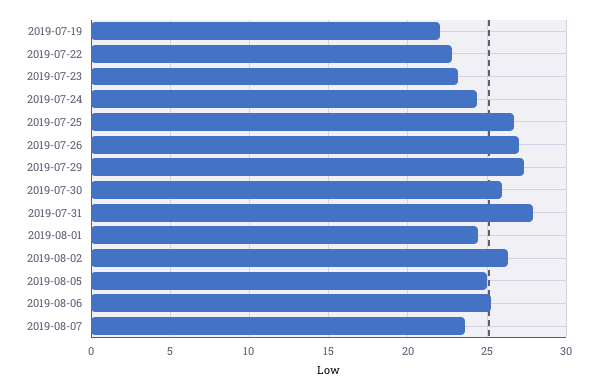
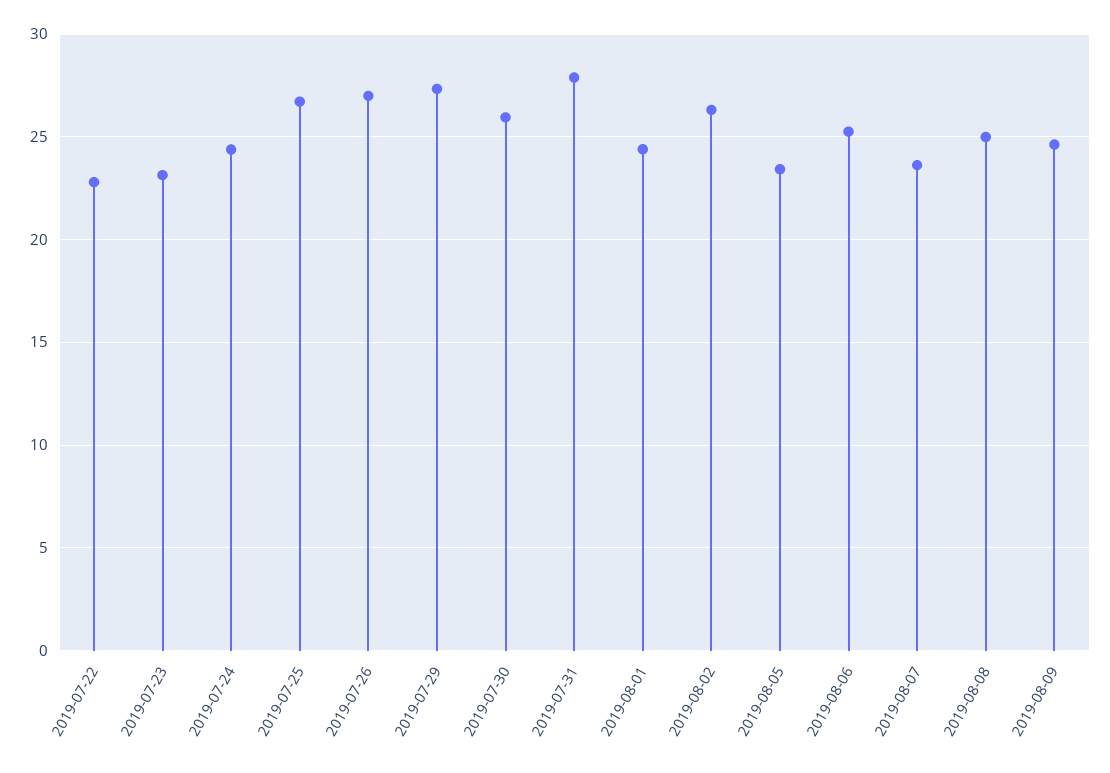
2019-07-19: 22 -> none
2019-08-05: 25 -> 23.5
2019-08-08: none -> 25
2019-08-09: none -> 24.5

